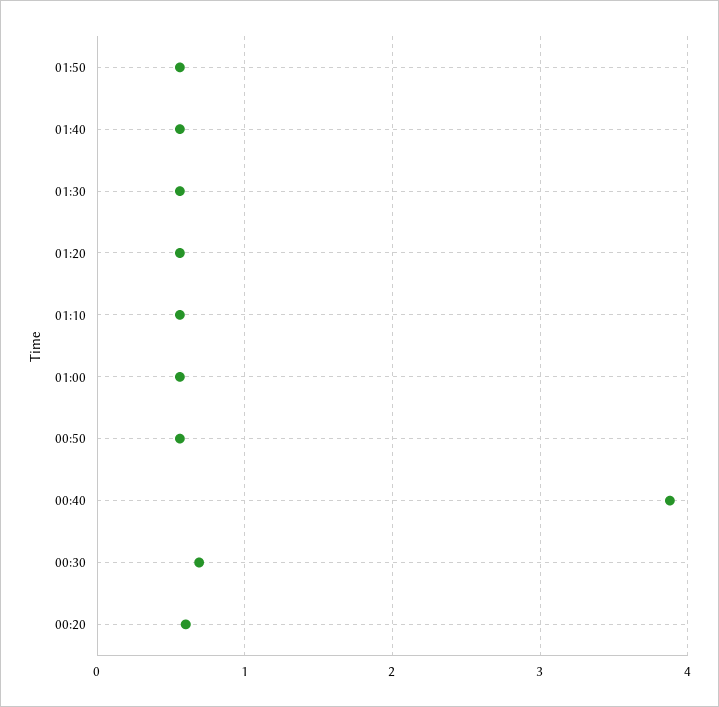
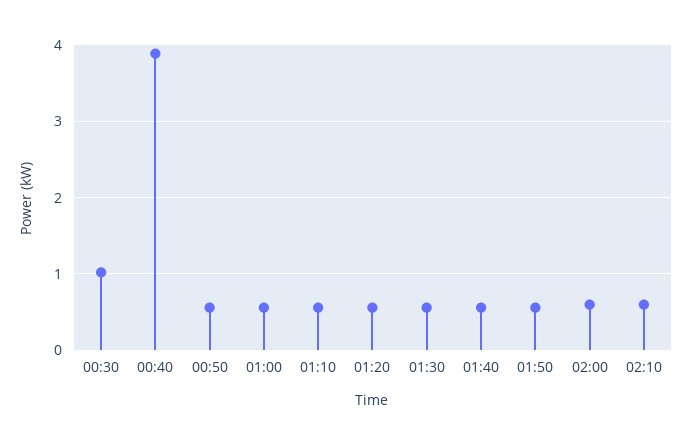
00:30: 0.7 -> 1
00:20: 0.6 -> none
02:00: none -> 0.6
02:10: none -> 0.6

